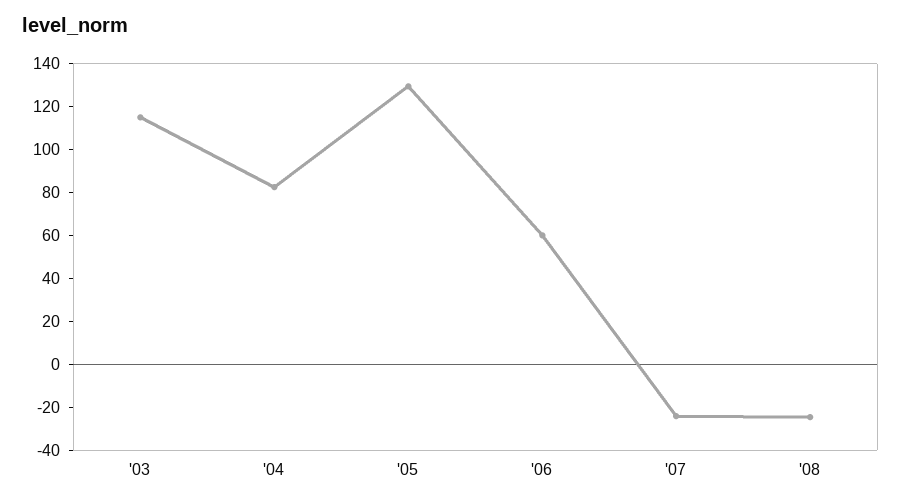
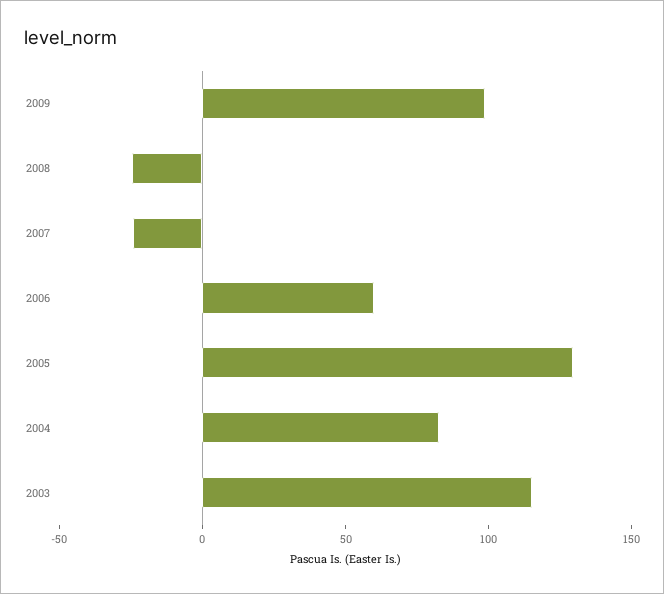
2009: none -> 100

